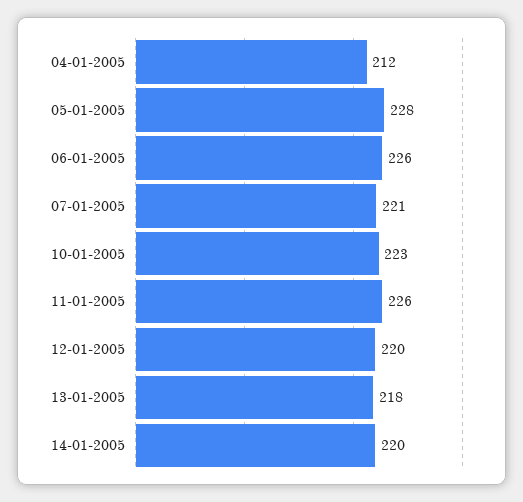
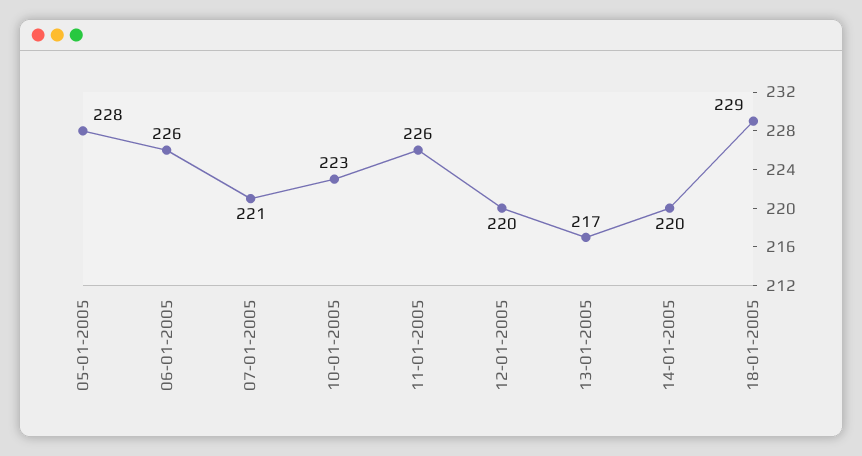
04-01-2005: 212 -> none
13-01-2005: 218 -> 217
18-01-2005: none -> 229

